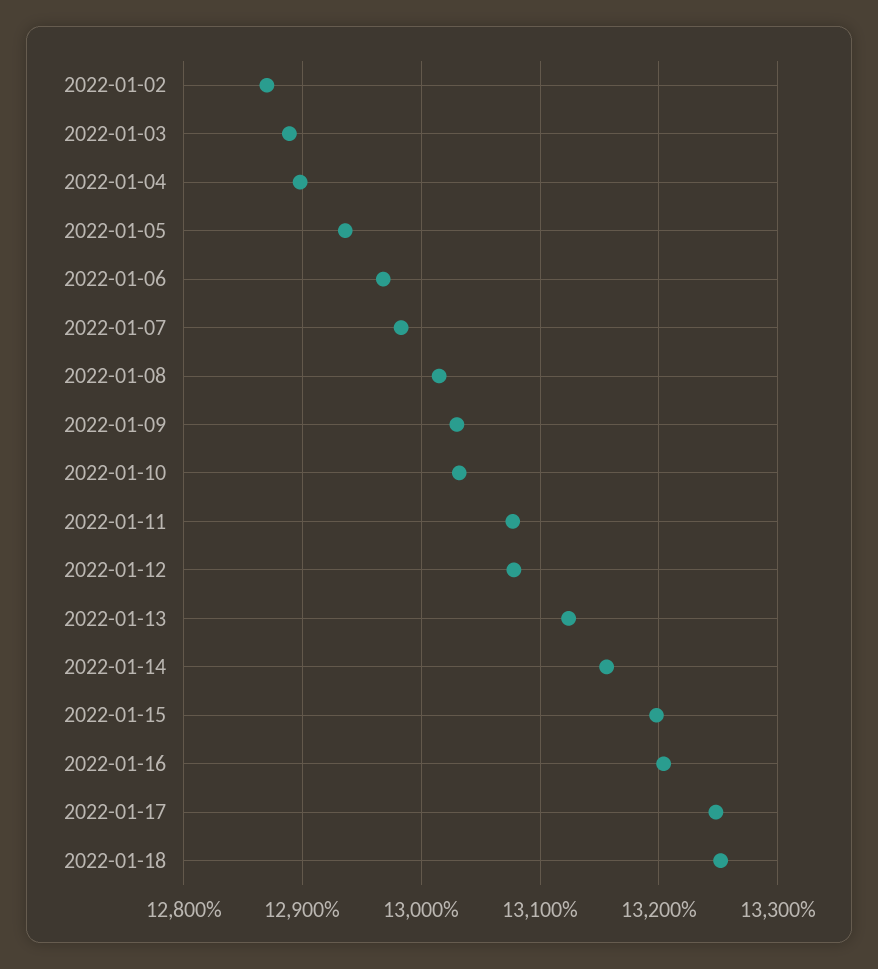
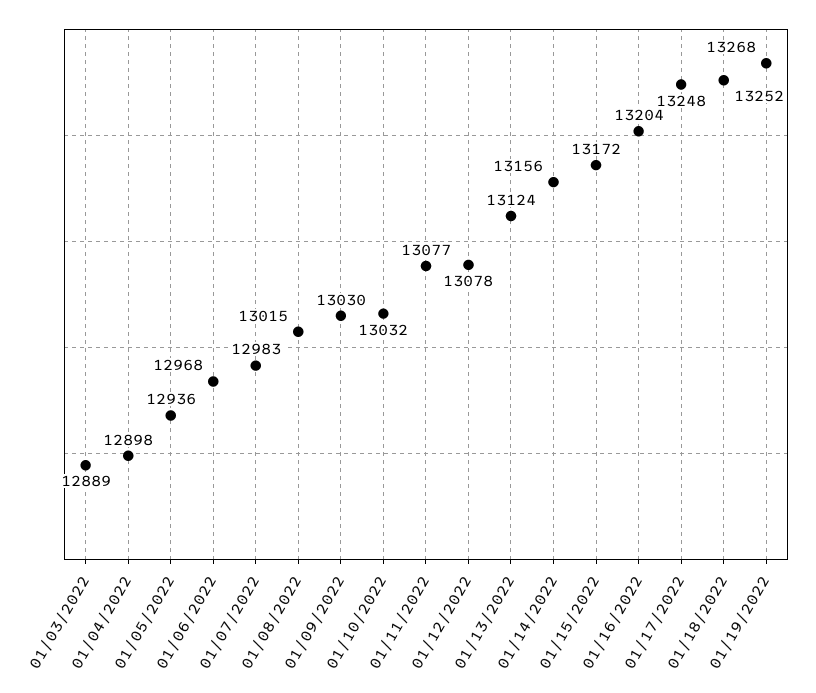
2022-01-02: 12870 -> none
2022-01-15: 13200 -> 13172
01/19/2022: none -> 13268

